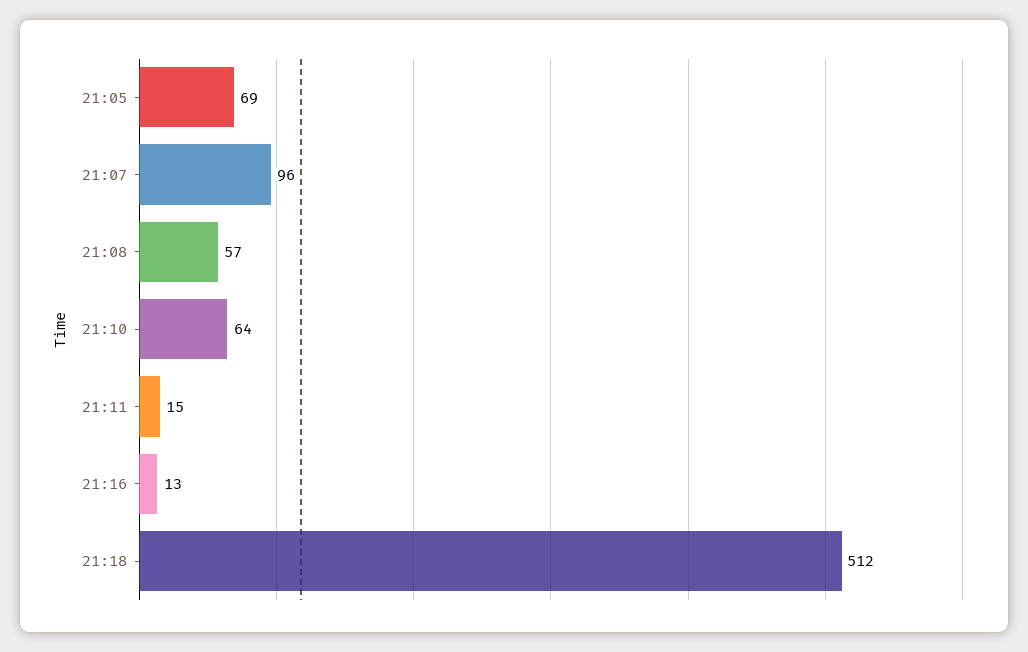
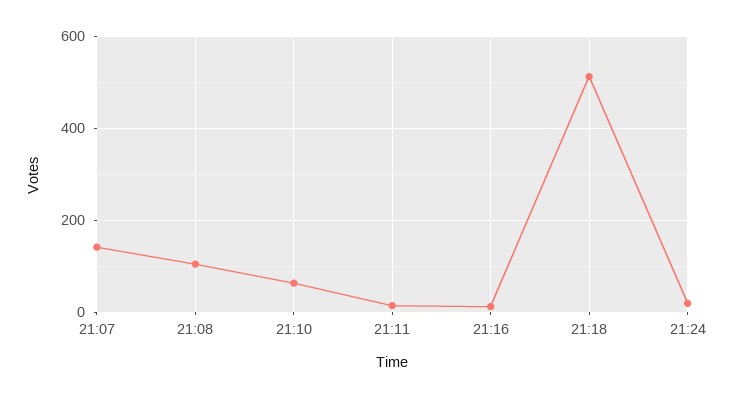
21:05: 69 -> none
21:07: 96 -> 140
21:08: 57 -> 100
21:24: none -> 20

